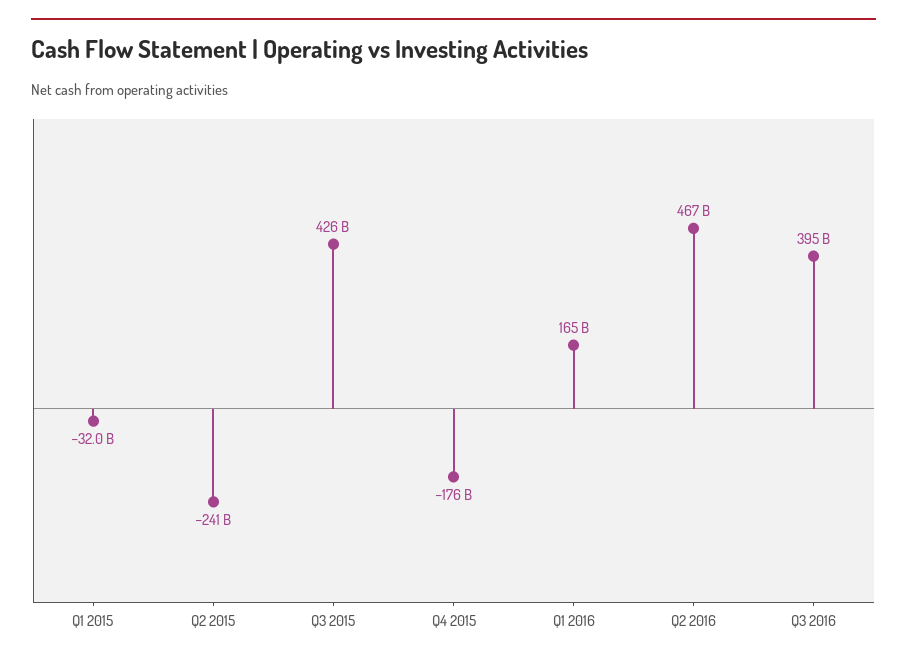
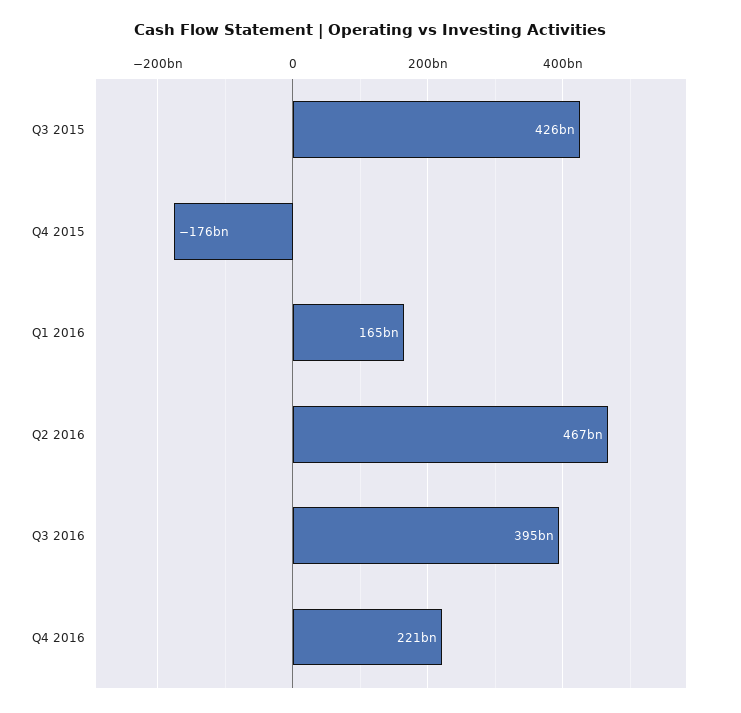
Q1 2015: -32000000000 -> none
Q2 2015: -241000000000 -> none
Q4 2016: none -> 221000000000

